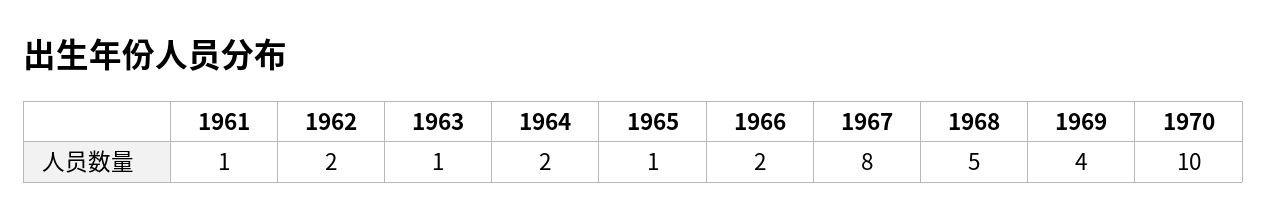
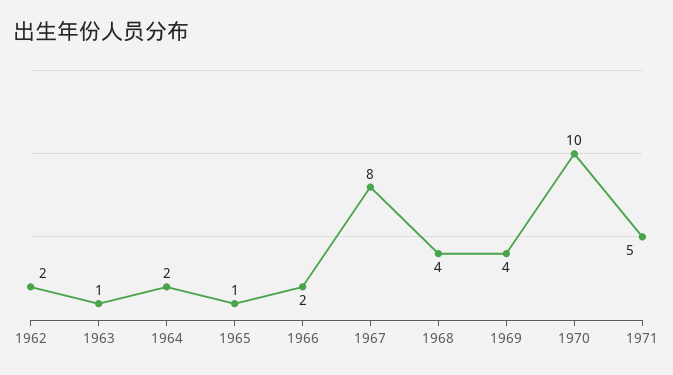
1961: 1 -> none
1968: 5 -> 4
1971: none -> 5

